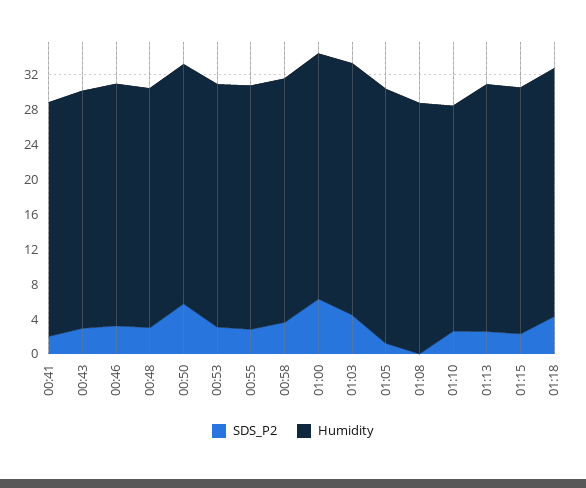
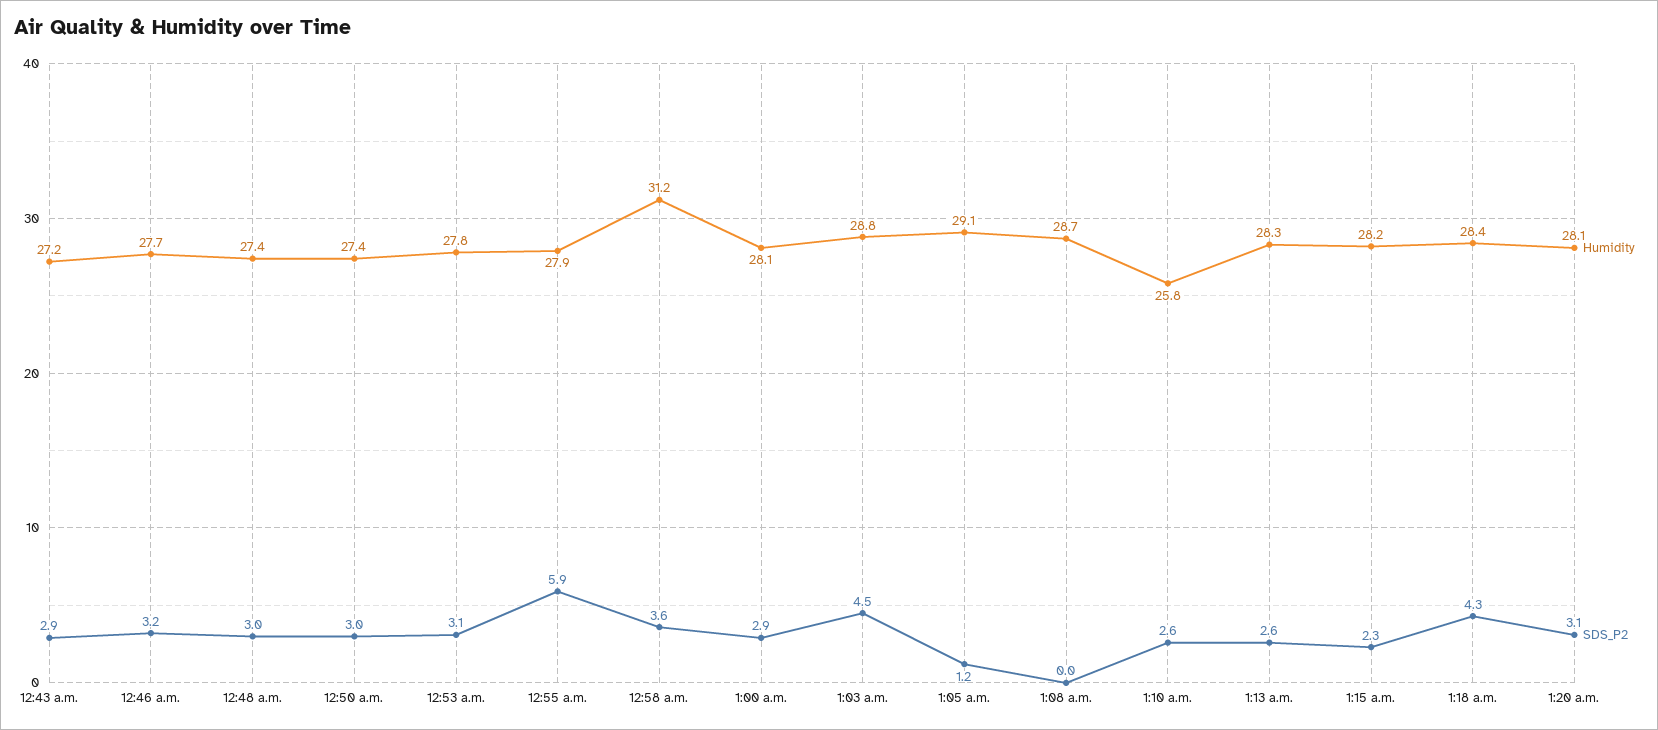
SDS_P2, 00:41: 2 -> none
Humidity, 00:41: 27 -> none
SDS_P2, 00:50: 6 -> 3
SDS_P2, 00:55: 3 -> 5.9
Humidity, 00:58: 28 -> 31.2
SDS_P2, 01:00: 6 -> 2.9
Humidity, 1:20 a.m.: none -> 28.1
SDS_P2, 1:20 a.m.: none -> 3.1

